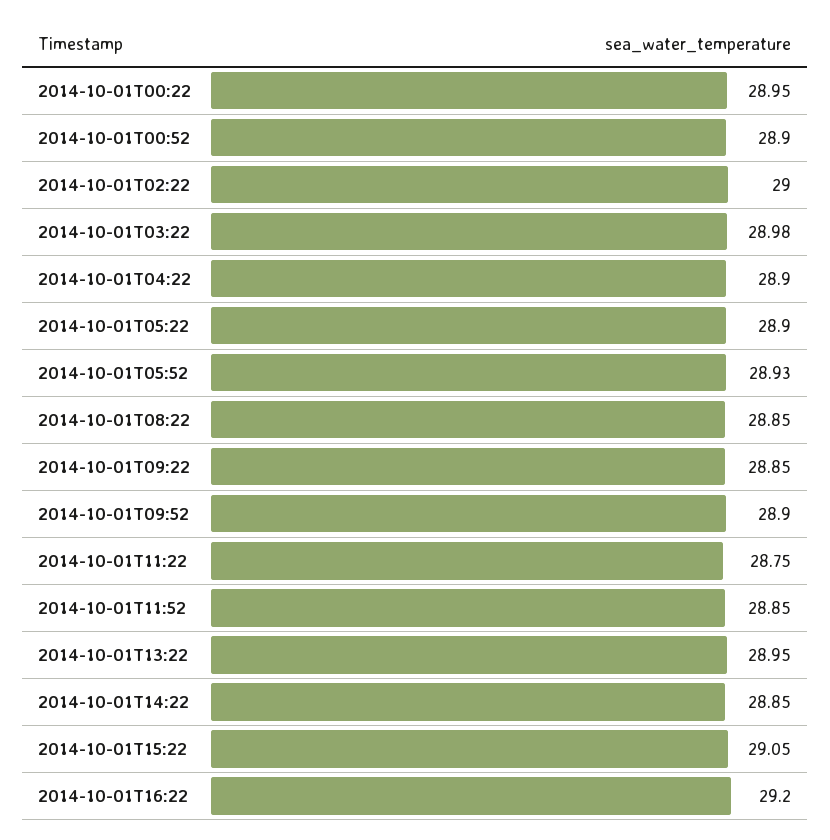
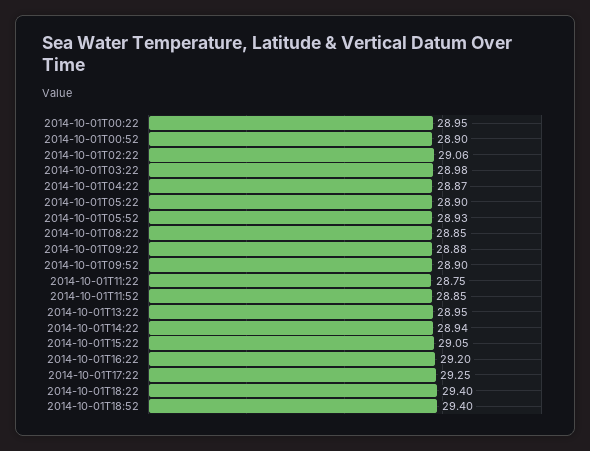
2014-10-01T02:22: 29 -> 29.06
2014-10-01T04:22: 28.9 -> 28.87
2014-10-01T09:22: 28.85 -> 28.88
2014-10-01T14:22: 28.85 -> 28.94
2014-10-01T17:22: none -> 29.25
2014-10-01T18:22: none -> 29.4
2014-10-01T18:52: none -> 29.4

